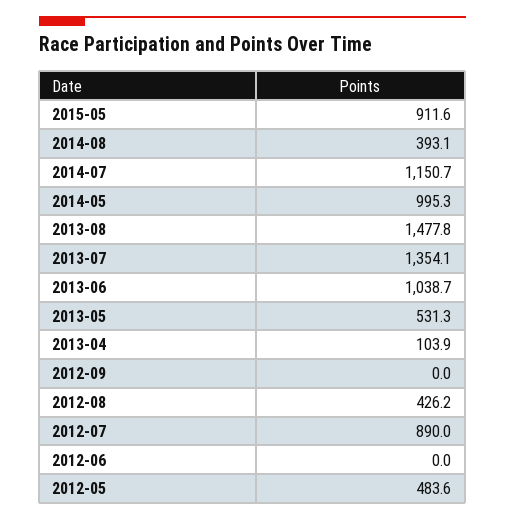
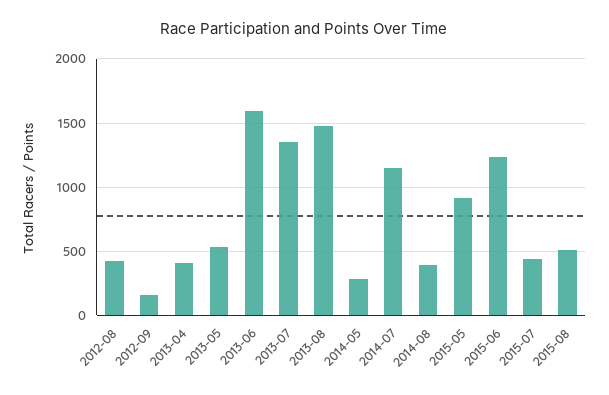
2014-05: 995.3 -> 300
2013-06: 1038.7 -> 1600
2013-04: 103.9 -> 400
2012-09: 0 -> 150
2012-07: 890 -> none
2012-06: 0 -> none
2012-05: 483.6 -> none
2015-06: none -> 1250
2015-07: none -> 450
2015-08: none -> 500

